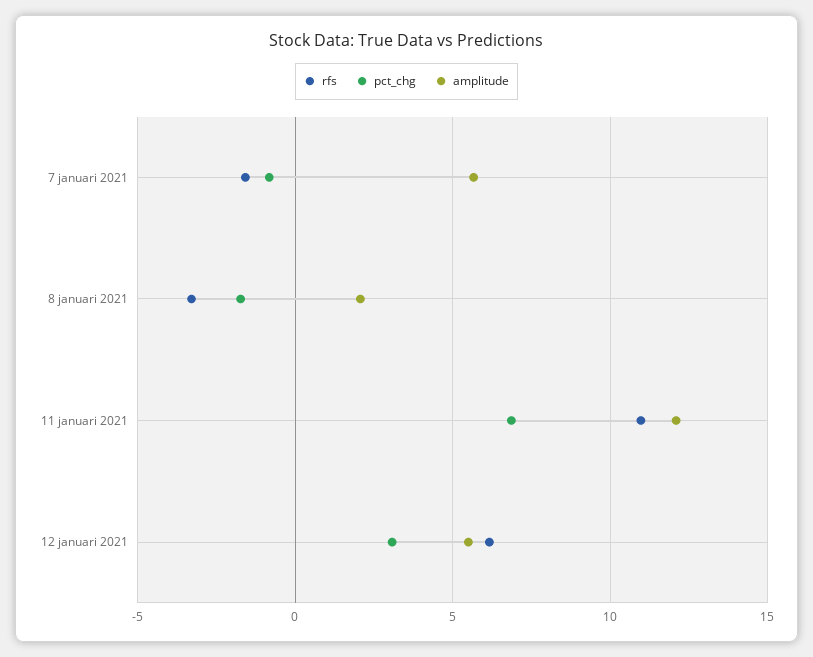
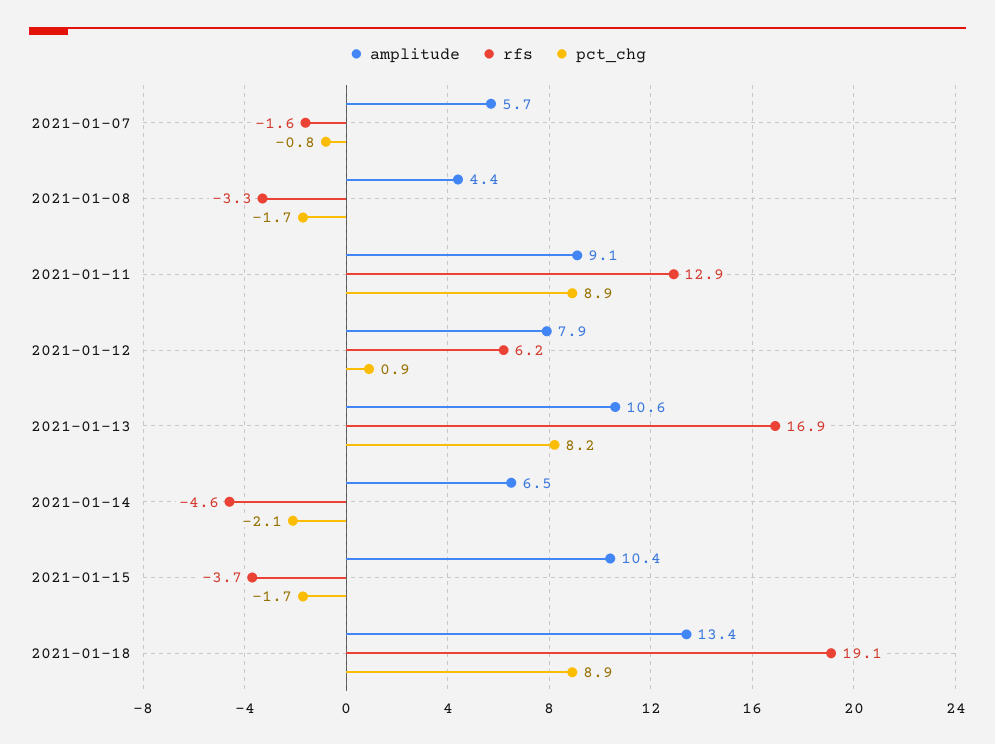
amplitude, 8 januari 2021: 2 -> 4.4
rfs, 11 januari 2021: 11 -> 12.9
pct_chg, 11 januari 2021: 7 -> 8.9
amplitude, 11 januari 2021: 12 -> 9.1
pct_chg, 12 januari 2021: 3 -> 0.9
amplitude, 12 januari 2021: 5.5 -> 7.9
amplitude, 2021-01-13: none -> 10.6
rfs, 2021-01-13: none -> 16.9
pct_chg, 2021-01-13: none -> 8.2
amplitude, 2021-01-14: none -> 6.5
rfs, 2021-01-14: none -> -4.6
pct_chg, 2021-01-14: none -> -2.1
amplitude, 2021-01-15: none -> 10.4
rfs, 2021-01-15: none -> -3.7
pct_chg, 2021-01-15: none -> -1.7
amplitude, 2021-01-18: none -> 13.4
rfs, 2021-01-18: none -> 19.1
pct_chg, 2021-01-18: none -> 8.9

